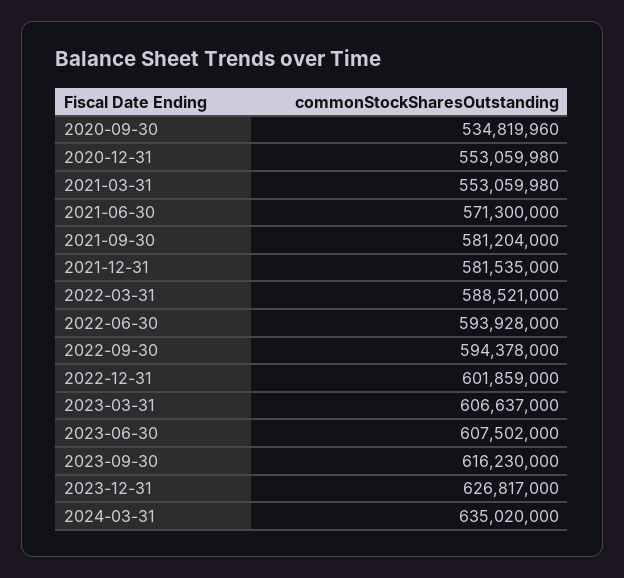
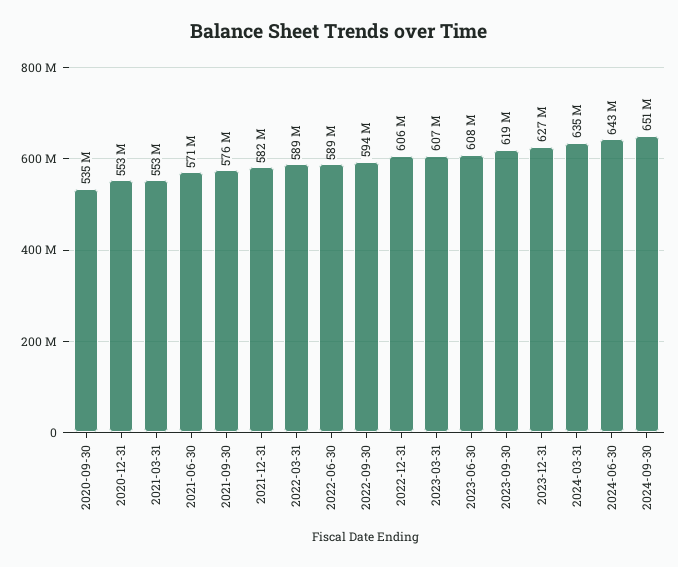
2021-09-30: 581204000 -> 576000000
2022-06-30: 593928000 -> 589000000
2022-12-31: 601859000 -> 606000000
2023-09-30: 616230000 -> 619000000
2024-06-30: none -> 643000000
2024-09-30: none -> 651000000

